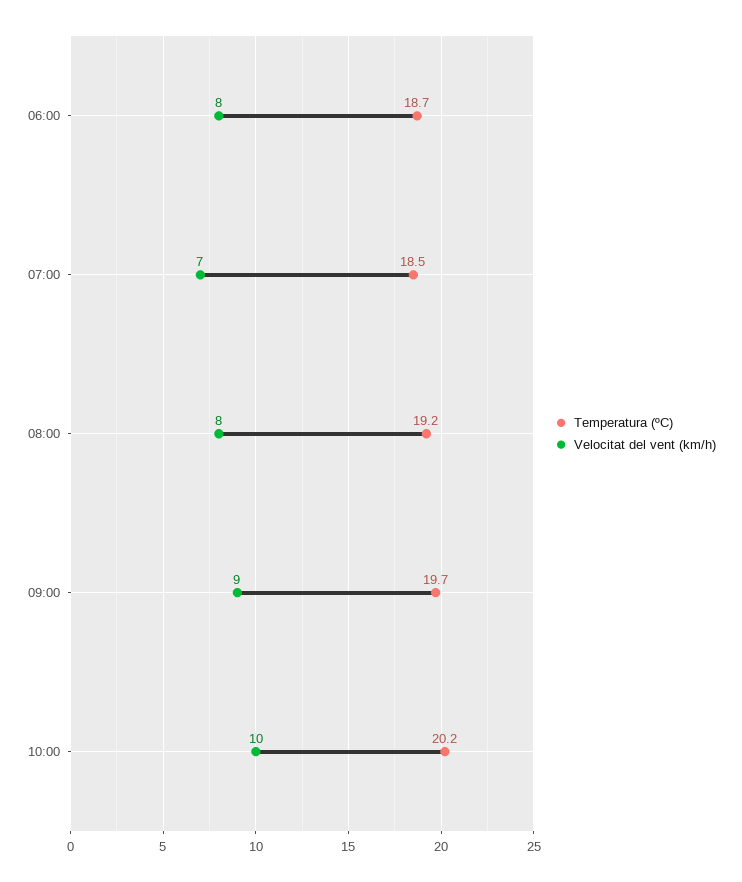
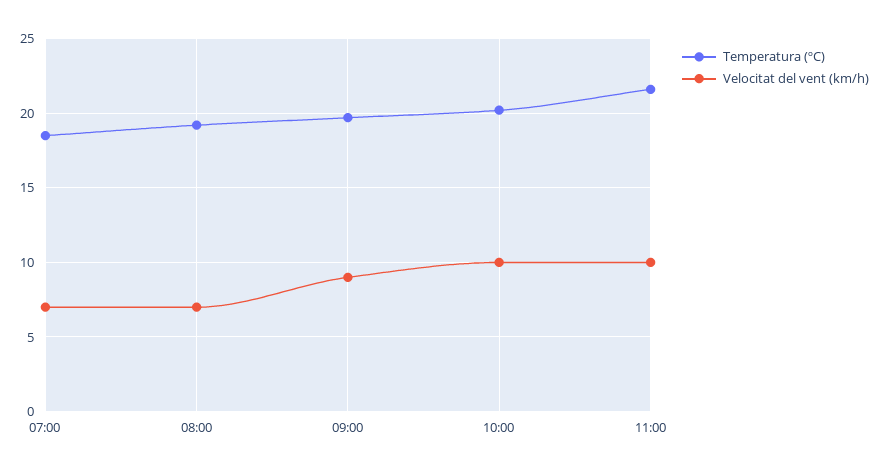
Temperatura (ºC), 06:00: 18.7 -> none
Velocitat del vent (km/h), 06:00: 8 -> none
Velocitat del vent (km/h), 08:00: 8 -> 7
Temperatura (ºC), 11:00: none -> 21.5
Velocitat del vent (km/h), 11:00: none -> 10

